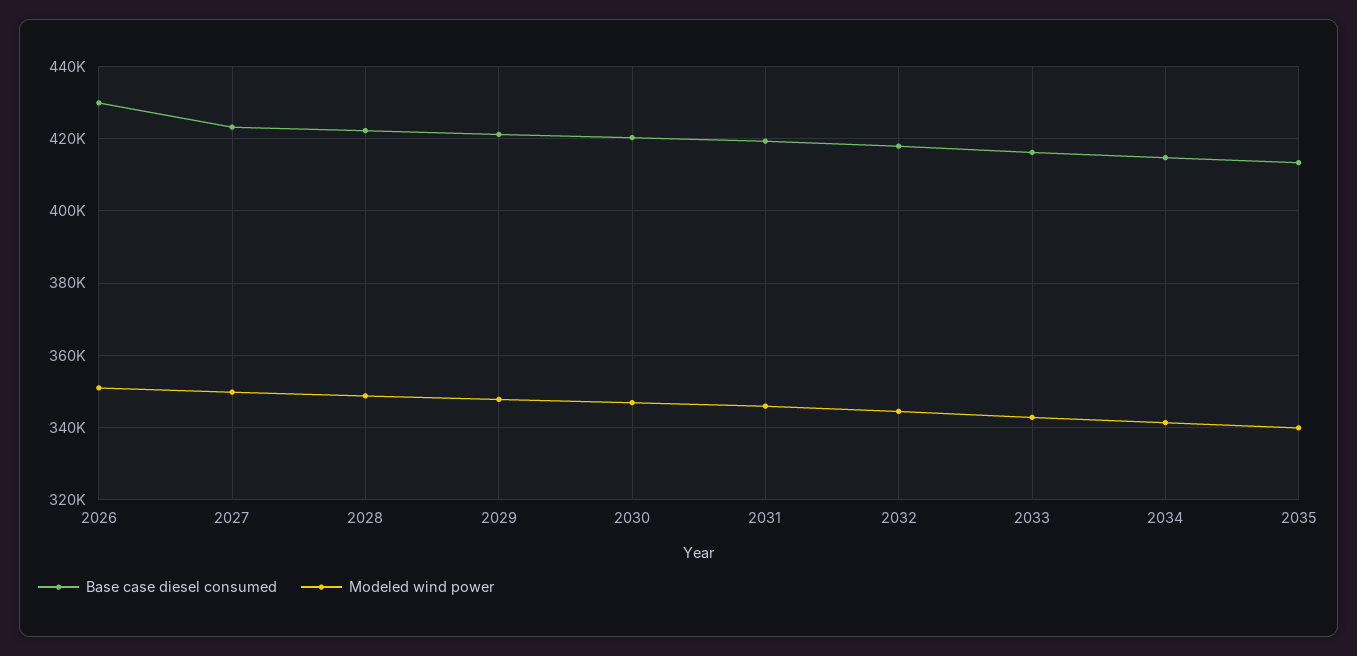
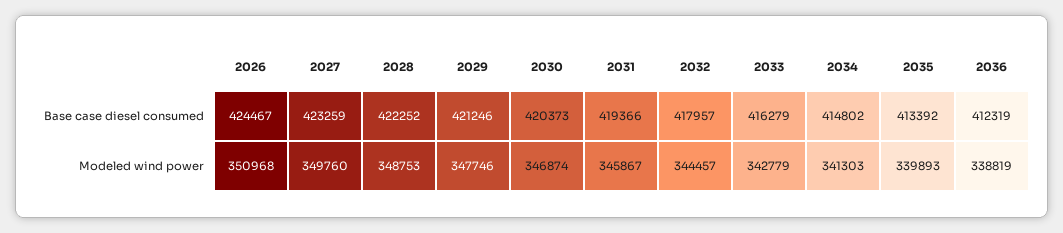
Base case diesel consumed, 2026: 430000 -> 424467
Base case diesel consumed, 2036: none -> 412319
Modeled wind power, 2036: none -> 338819

